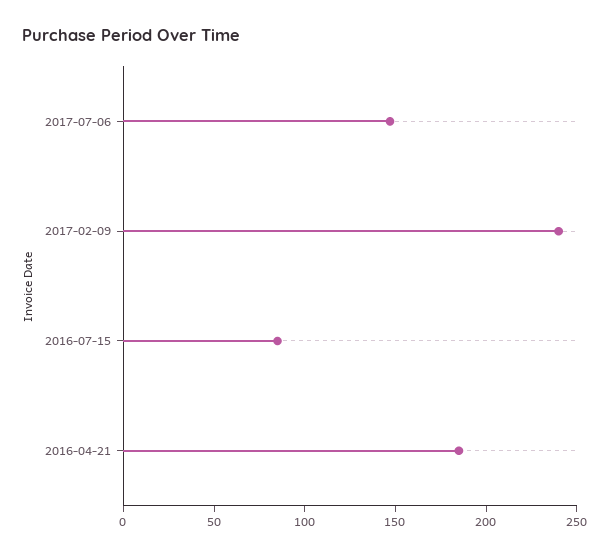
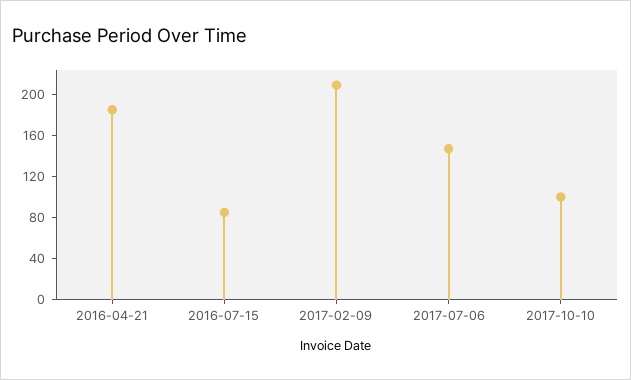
2017-02-09: 240 -> 210
2017-10-10: none -> 100

